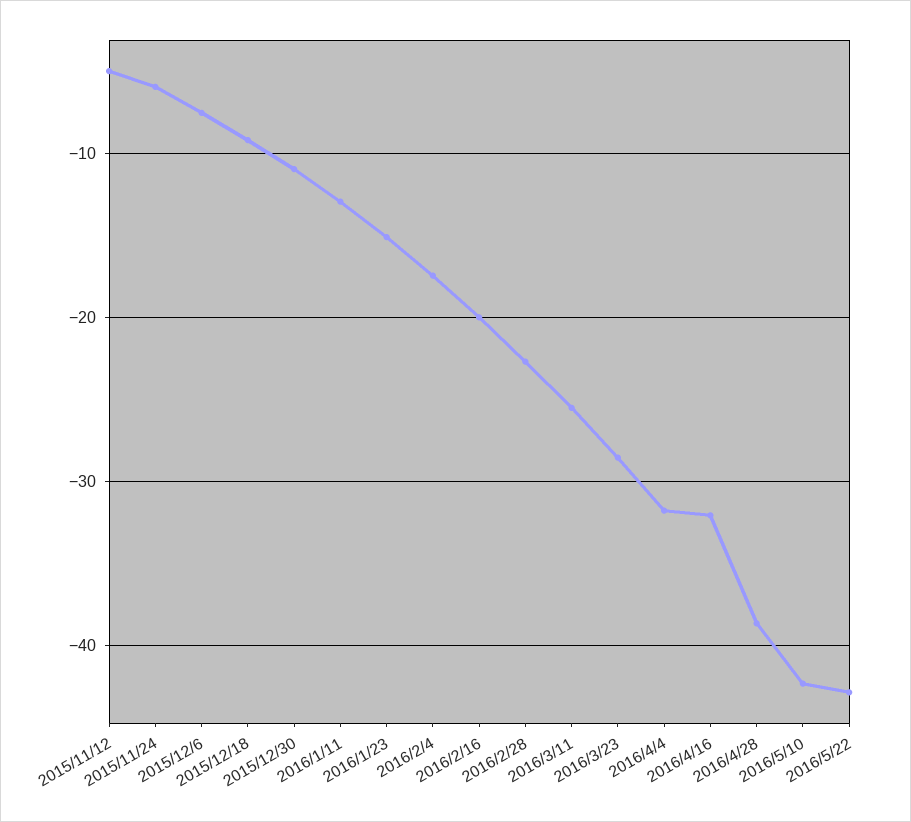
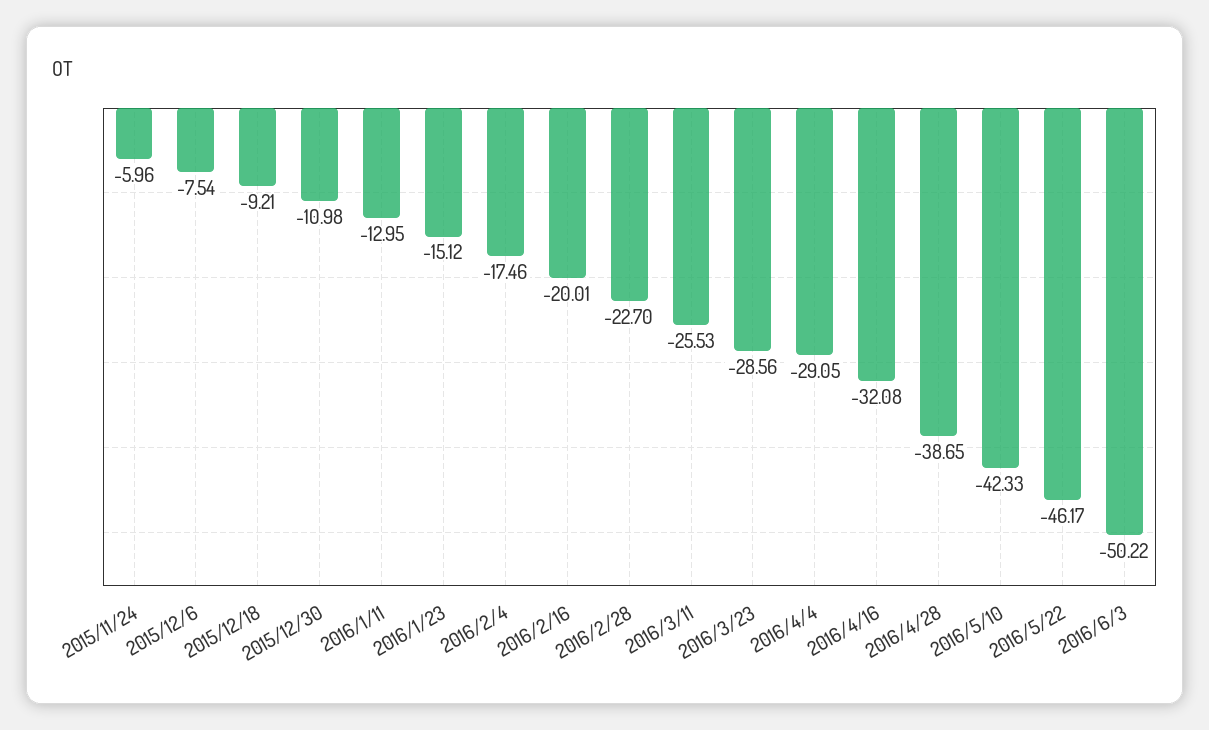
2015/11/12: -5 -> none
2016/4/4: -32 -> -29.05
2016/5/22: -43 -> -46.17
2016/6/3: none -> -50.22

